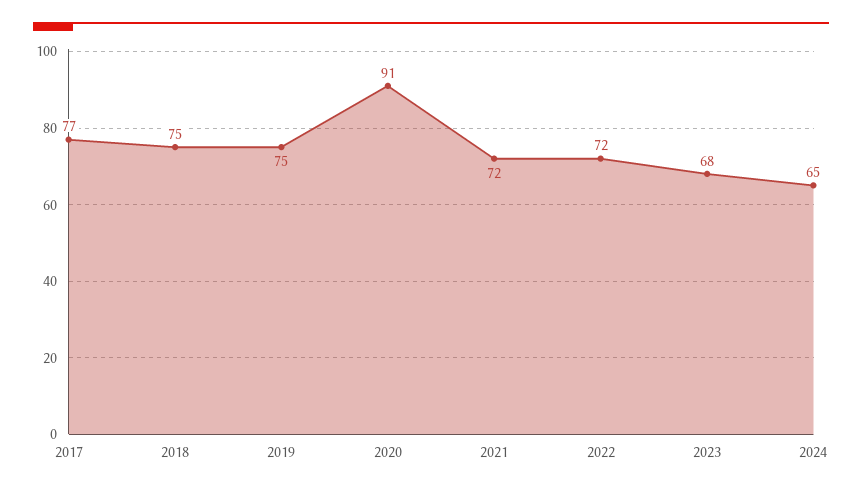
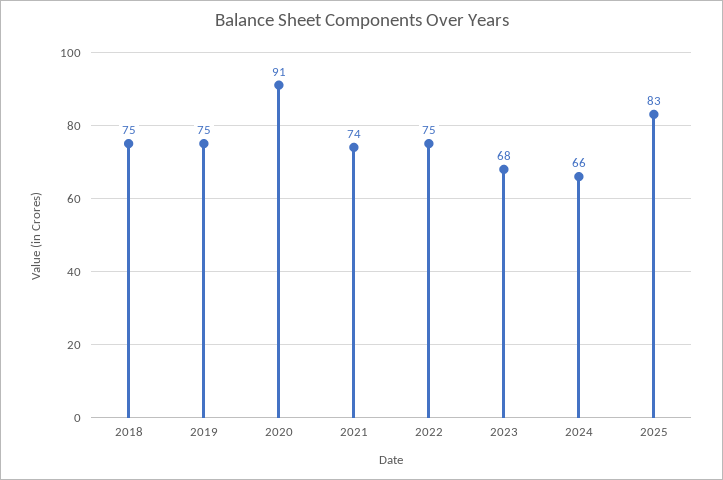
2017: 77 -> none
2021: 72 -> 74
2022: 72 -> 75
2024: 65 -> 66
2025: none -> 83

